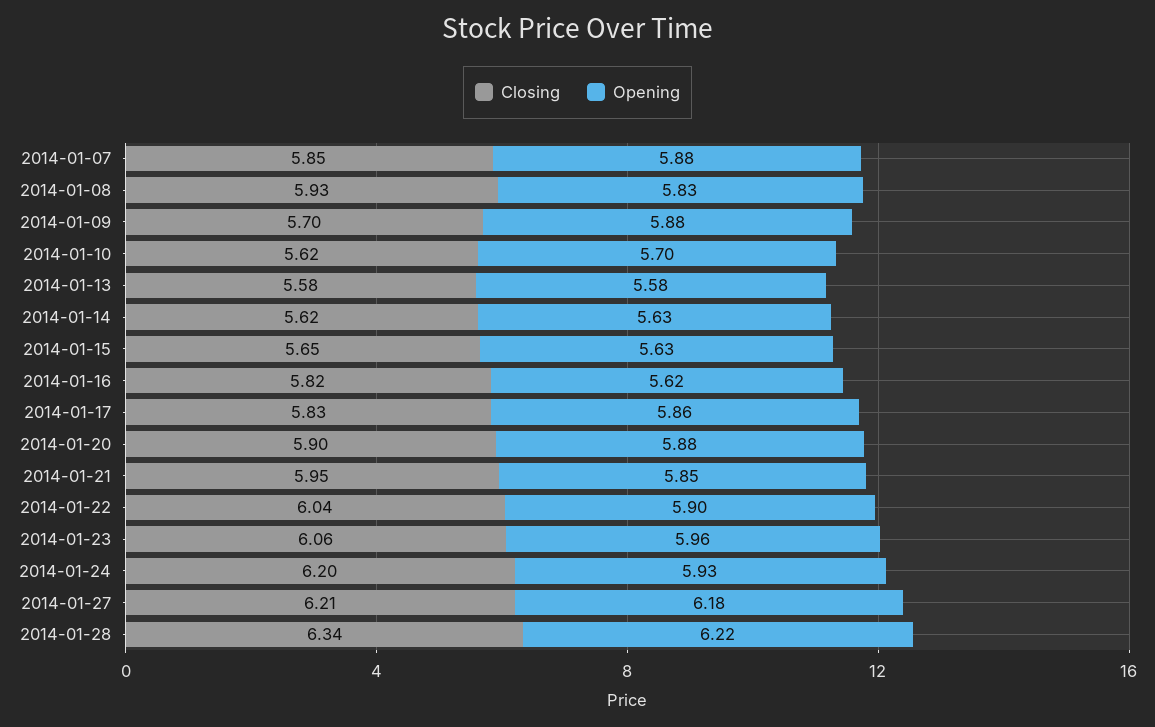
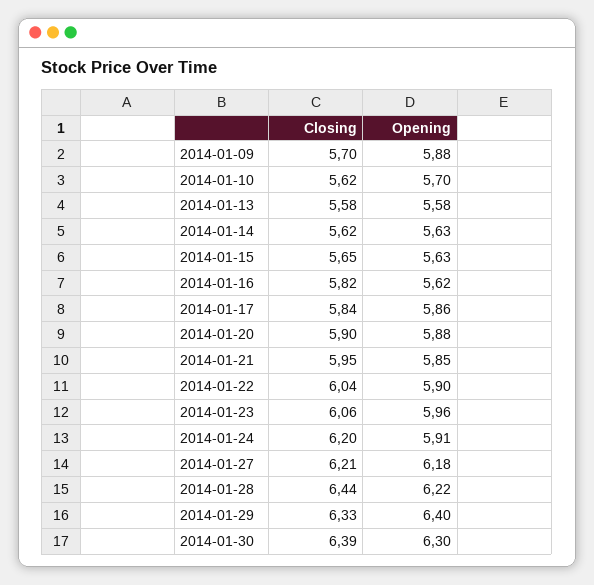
Closing, 2014-01-07: 5.85 -> none
Opening, 2014-01-07: 5.88 -> none
Closing, 2014-01-08: 5.93 -> none
Opening, 2014-01-08: 5.83 -> none
Closing, 2014-01-17: 5.83 -> 5.84
Opening, 2014-01-24: 5.93 -> 5.91
Closing, 2014-01-28: 6.34 -> 6.44
Closing, 2014-01-29: none -> 6.33
Opening, 2014-01-29: none -> 6.4
Closing, 2014-01-30: none -> 6.39
Opening, 2014-01-30: none -> 6.3

